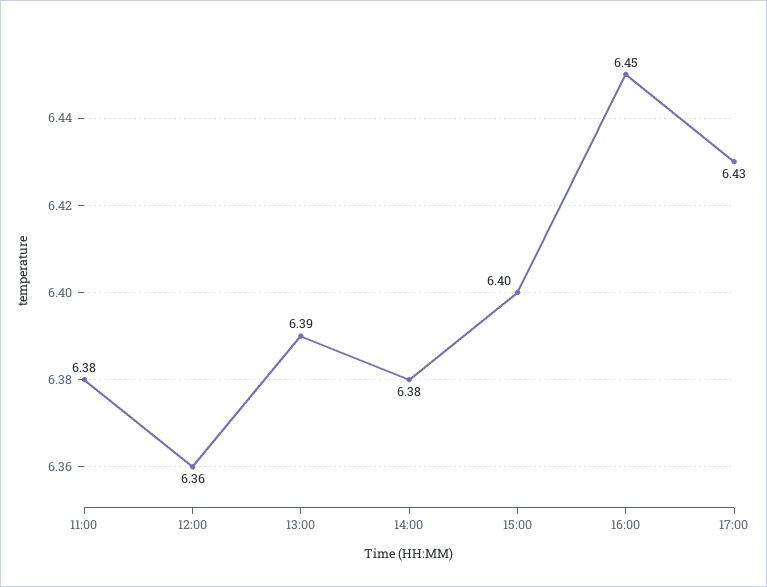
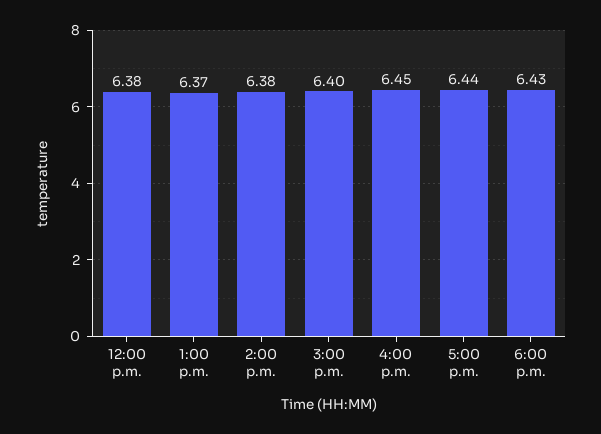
11:00: 6.38 -> none
12:00: 6.36 -> 6.38
13:00: 6.39 -> 6.37
17:00: 6.43 -> 6.44
6:00 p.m.: none -> 6.43

